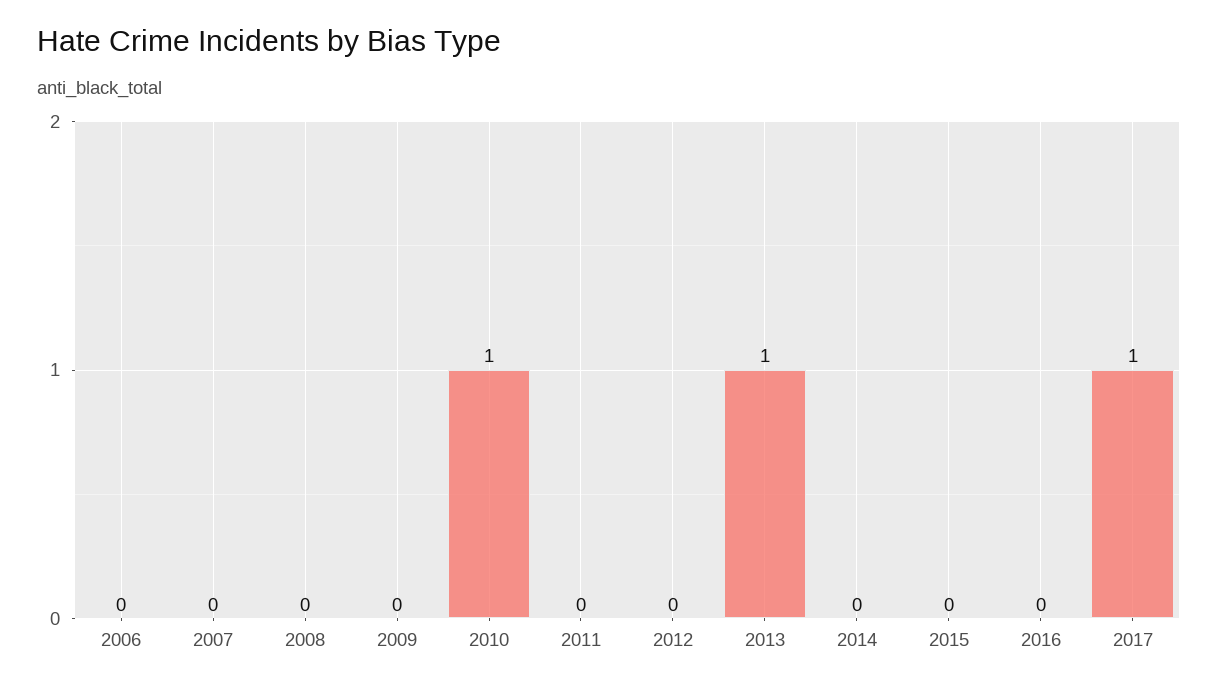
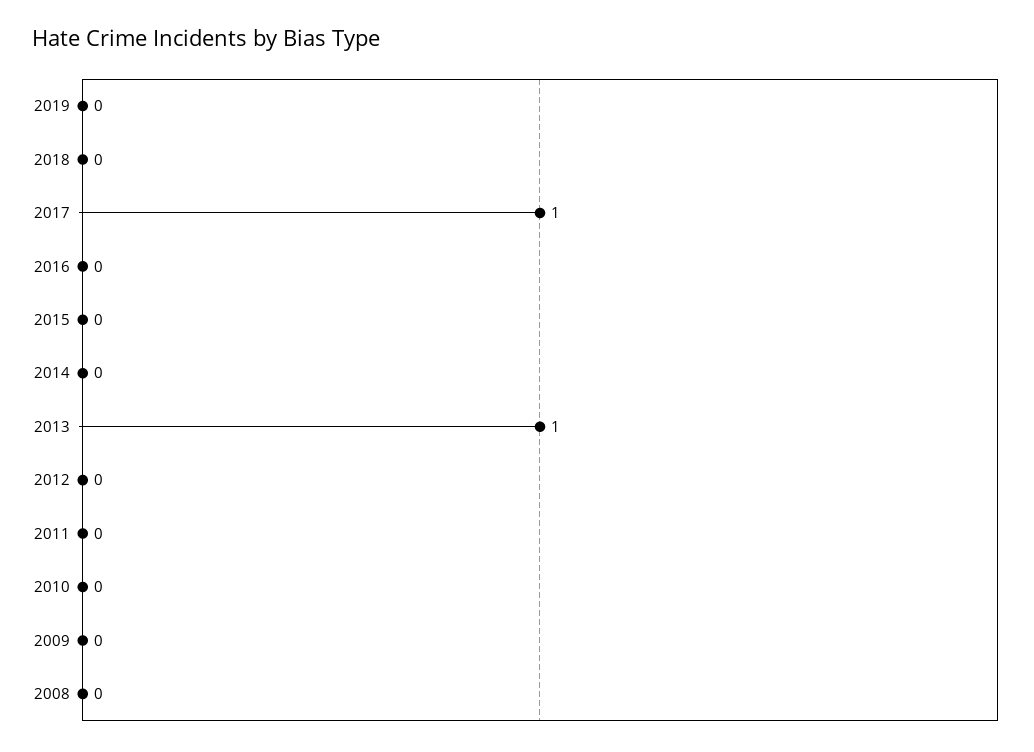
2006: 0 -> none
2007: 0 -> none
2010: 1 -> 0
2019: none -> 0
2018: none -> 0

